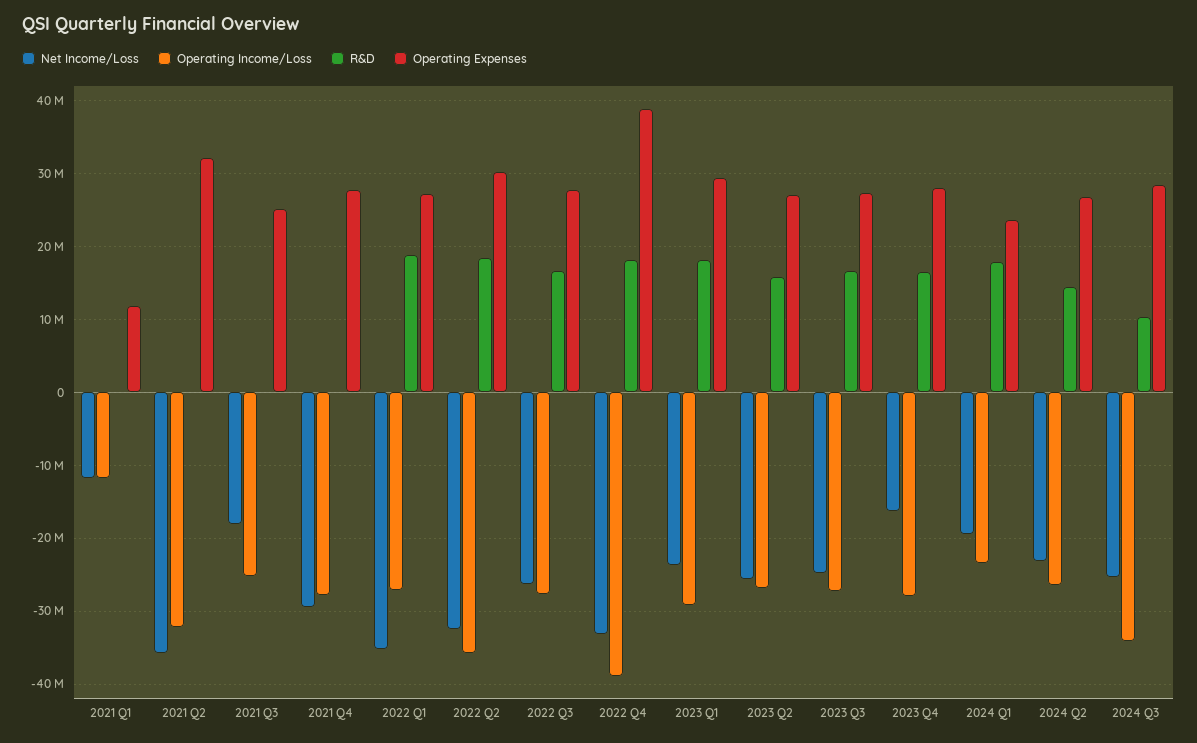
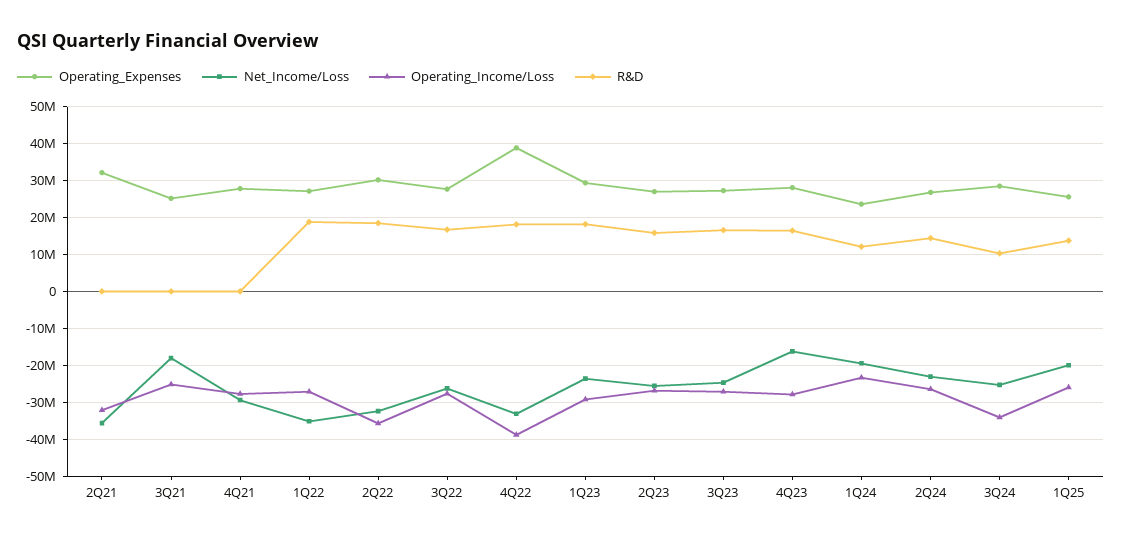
Net Income/Loss, 2021 Q1: -12000000 -> none
Operating Income/Loss, 2021 Q1: -12000000 -> none
R&D, 2021 Q1: 0 -> none
Operating Expenses, 2021 Q1: 12000000 -> none
R&D, 2024 Q1: 18000000 -> 12000000
Operating Expenses, 1Q25: none -> 26000000
Net Income/Loss, 1Q25: none -> -20000000
Operating Income/Loss, 1Q25: none -> -26000000
R&D, 1Q25: none -> 14000000

